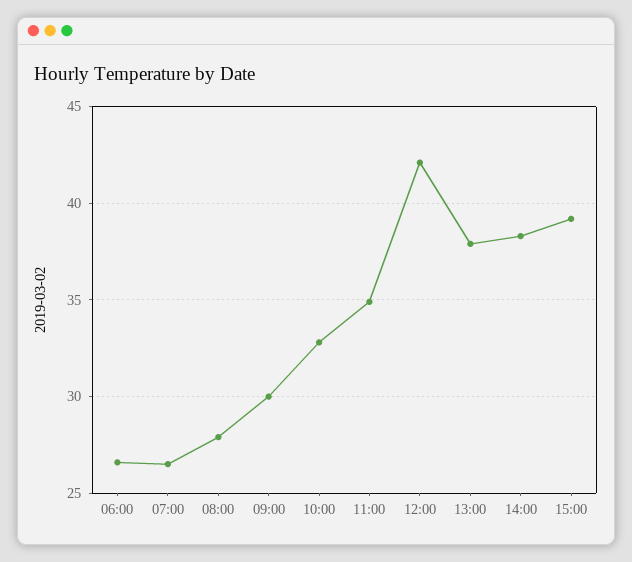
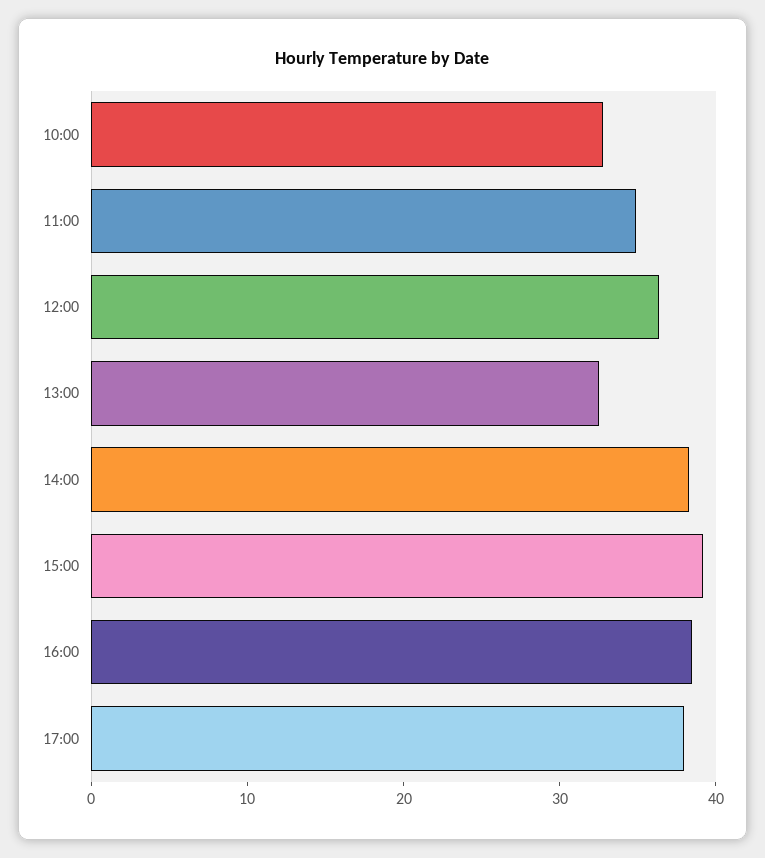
06:00: 26.5 -> none
07:00: 26.5 -> none
08:00: 28 -> none
09:00: 30 -> none
12:00: 42 -> 36
13:00: 38 -> 32
16:00: none -> 38
17:00: none -> 38

